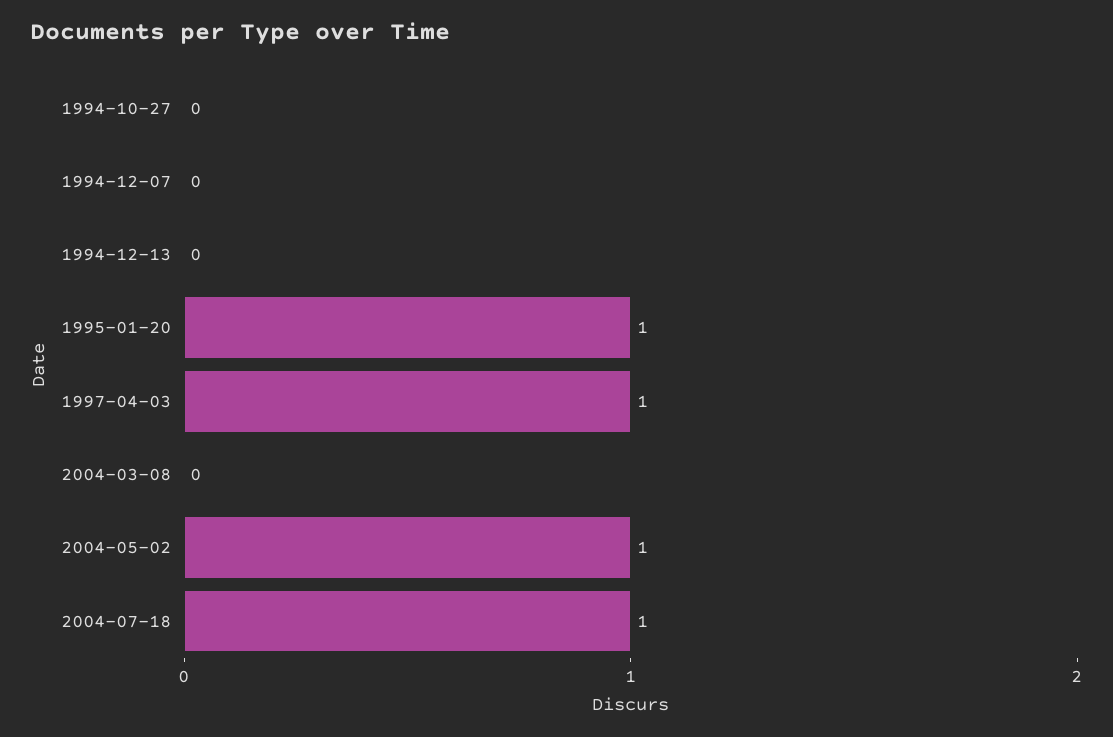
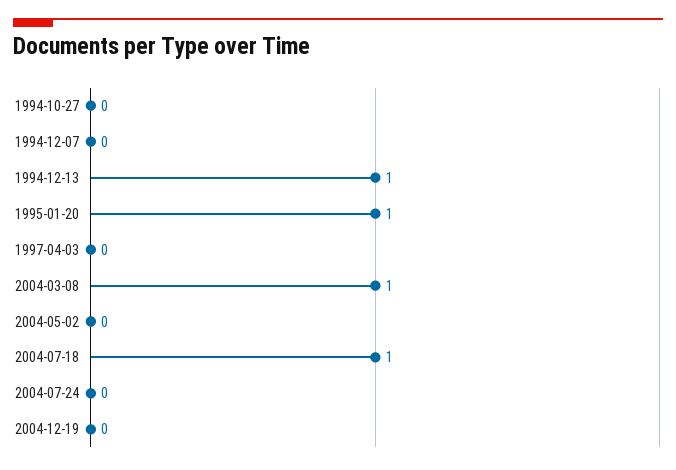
1994-12-13: 0 -> 1
1997-04-03: 1 -> 0
2004-03-08: 0 -> 1
2004-05-02: 1 -> 0
2004-07-24: none -> 0
2004-12-19: none -> 0

